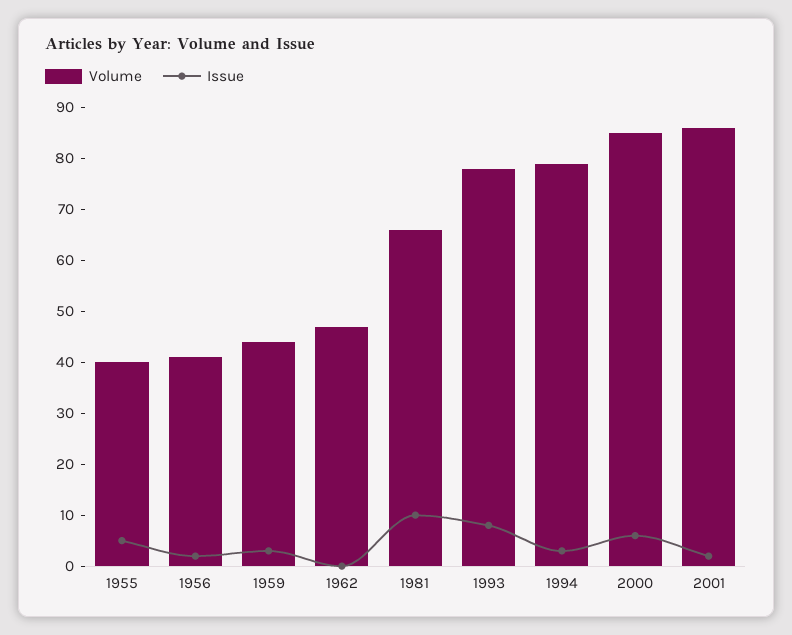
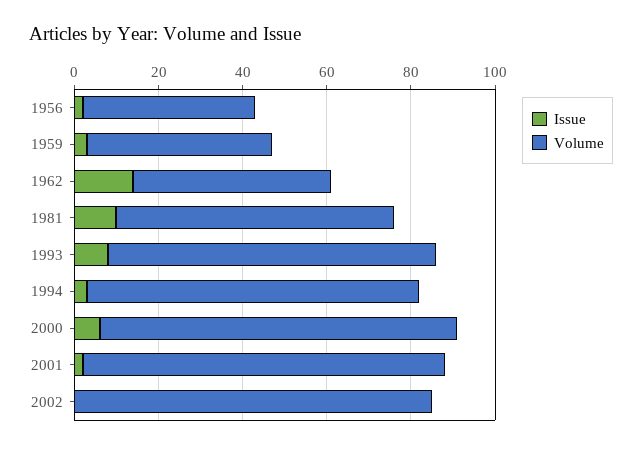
Volume, 1955: 40 -> none
Issue, 1955: 5 -> none
Issue, 1962: 0 -> 15
Issue, 2002: none -> 0
Volume, 2002: none -> 85

